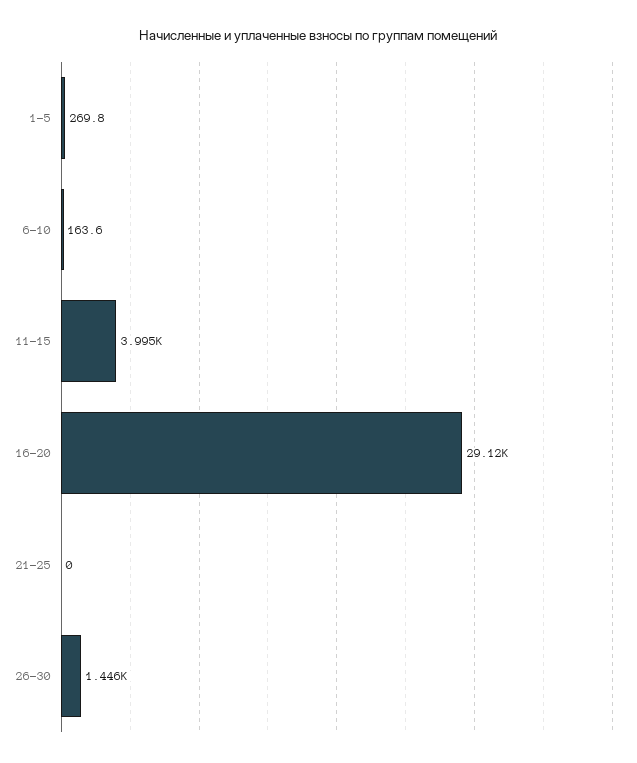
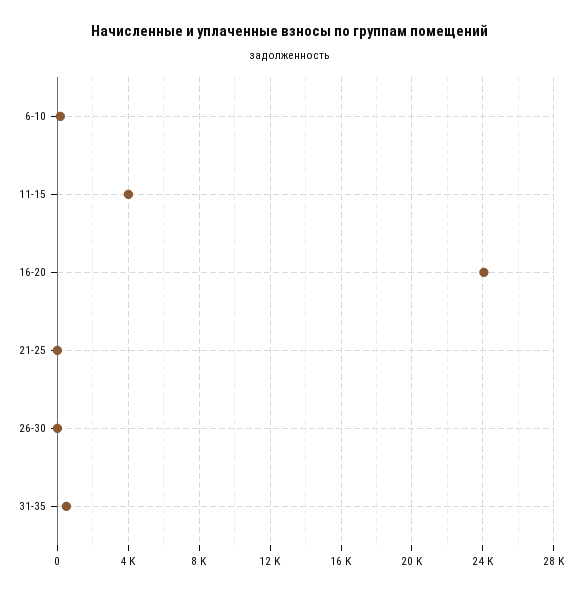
1-5: 269.8 -> none
16-20: 29120 -> 24000
26-30: 1446 -> 0
31-35: none -> 500

